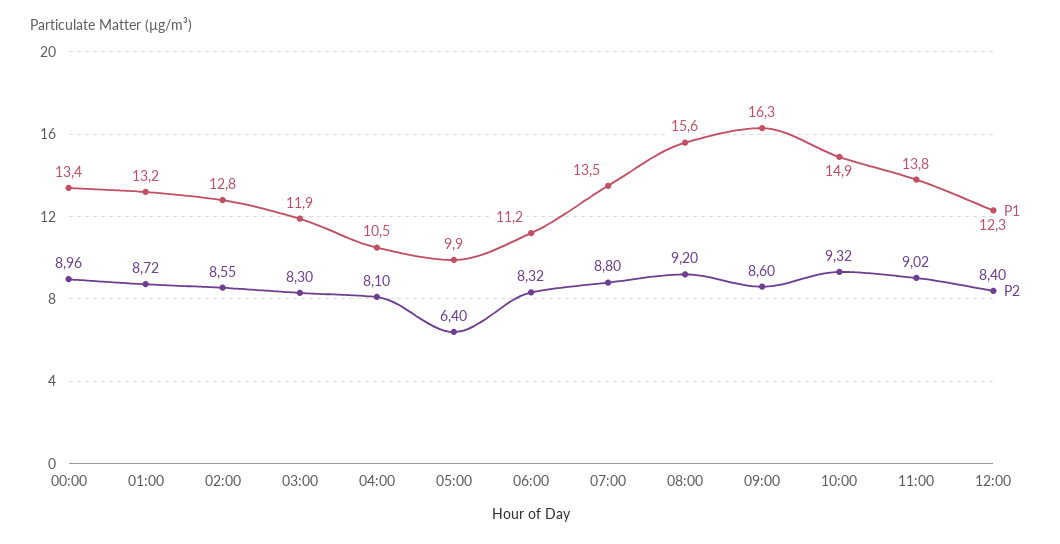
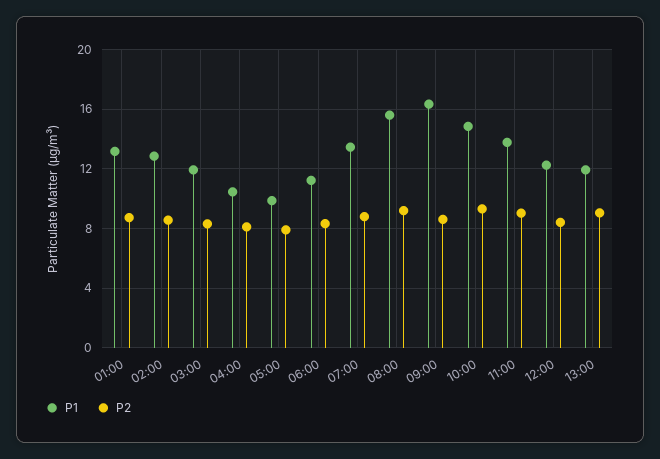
P1, 00:00: 13.4 -> none
P2, 00:00: 8.96 -> none
P2, 05:00: 6.4 -> 8
P1, 13:00: none -> 12
P2, 13:00: none -> 9

